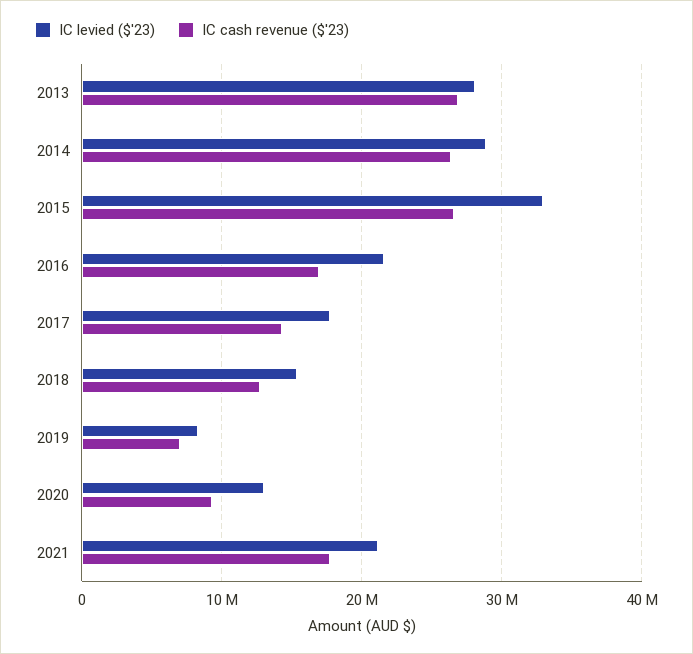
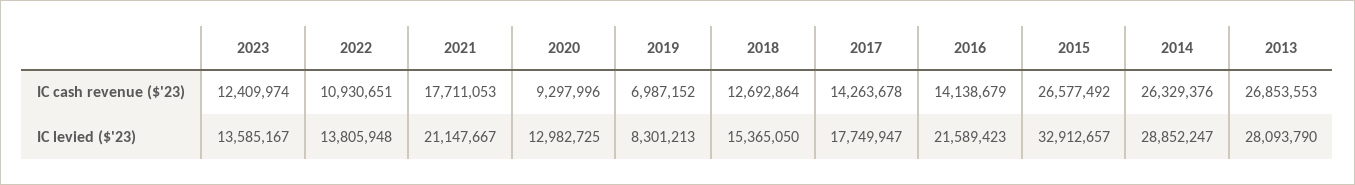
IC cash revenue ($'23), 2016: 17000000 -> 14138679
IC cash revenue ($'23), 2023: none -> 12409974
IC cash revenue ($'23), 2022: none -> 10930651
IC levied ($'23), 2023: none -> 13585167
IC levied ($'23), 2022: none -> 13805948

